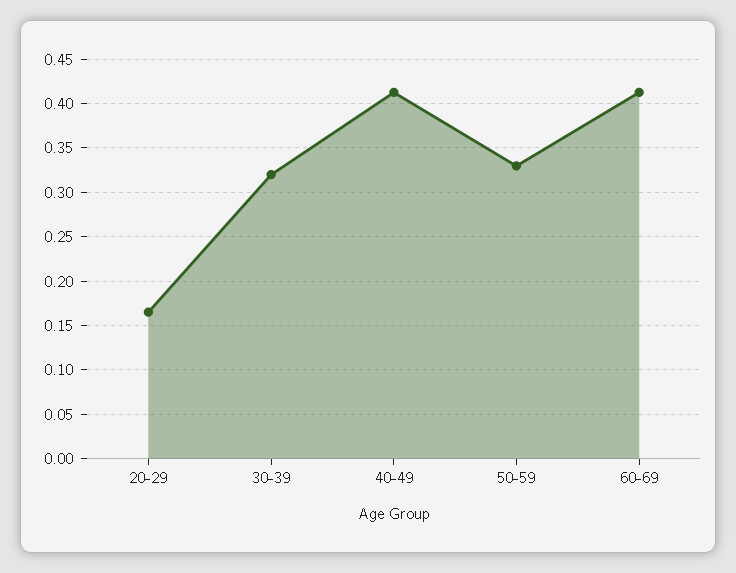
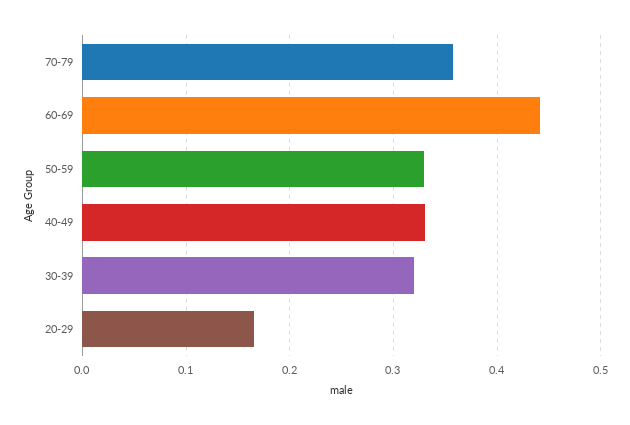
40-49: 0.41 -> 0.33
60-69: 0.41 -> 0.44
70-79: none -> 0.36

